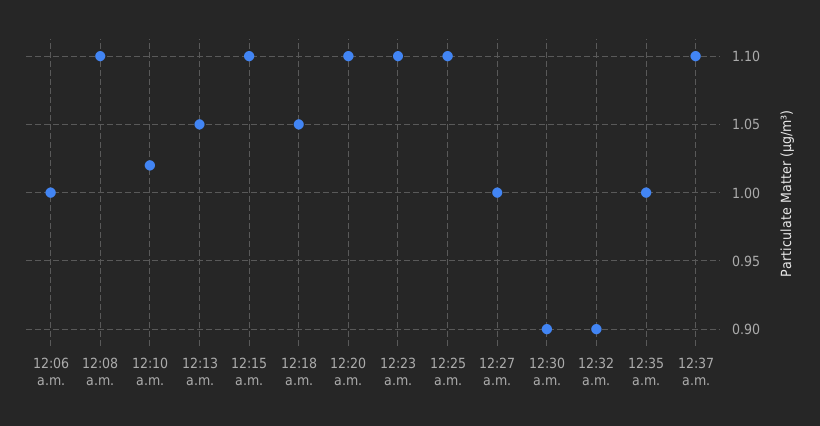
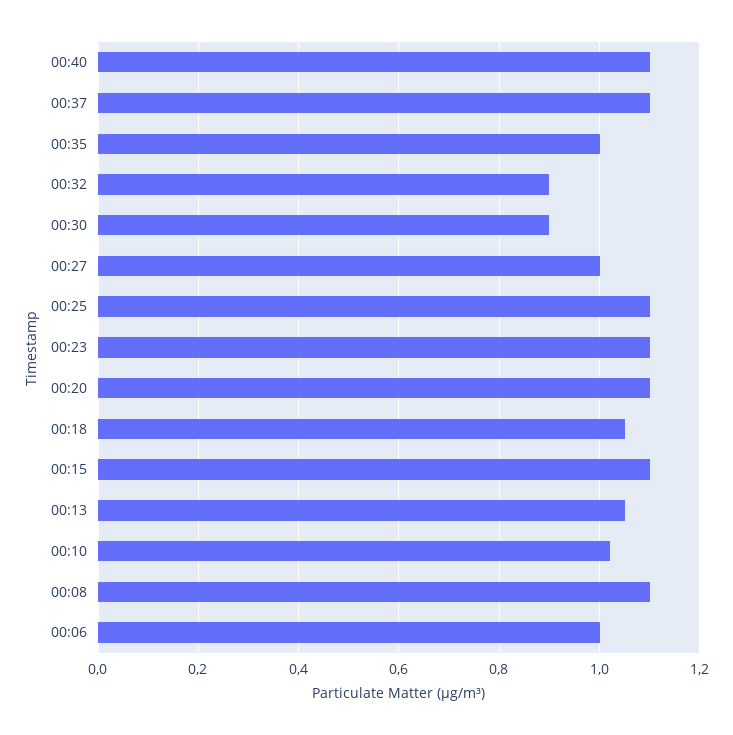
00:40: none -> 1.1

